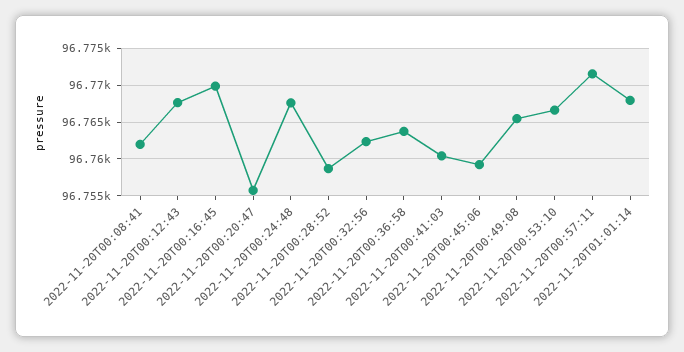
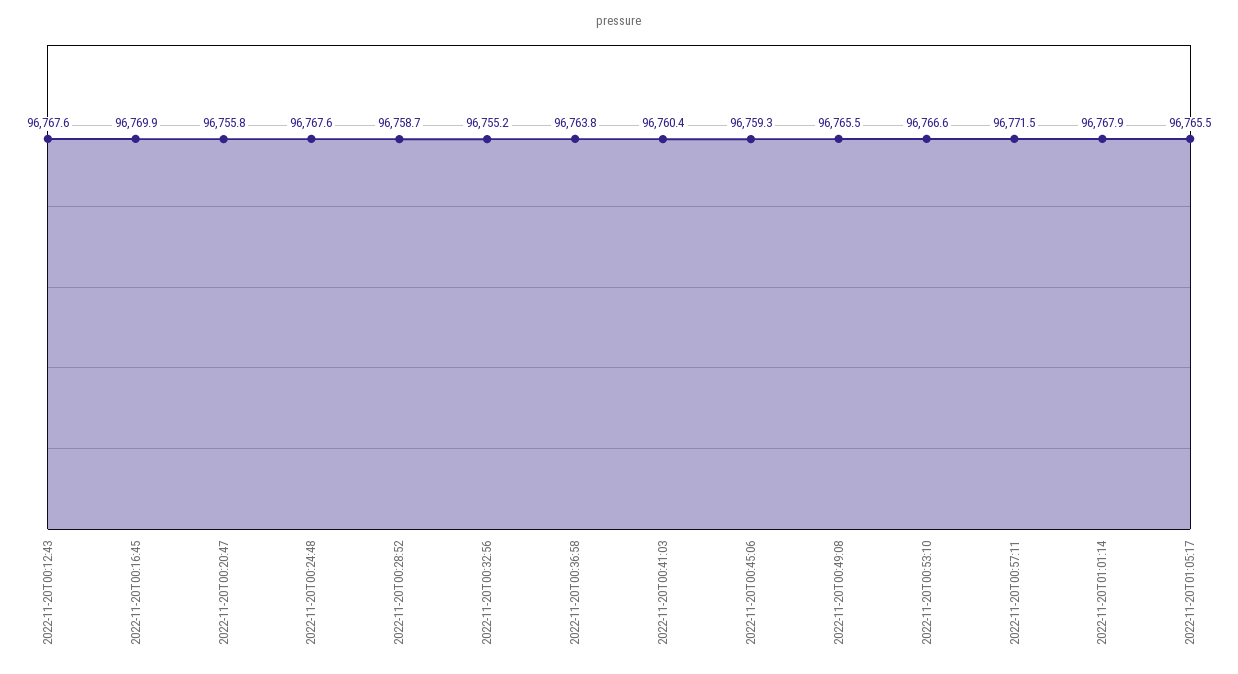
2022-11-20T00:08:41: 96762 -> none
2022-11-20T00:32:56: 96762 -> 96755.2
2022-11-20T01:05:17: none -> 96765.5

